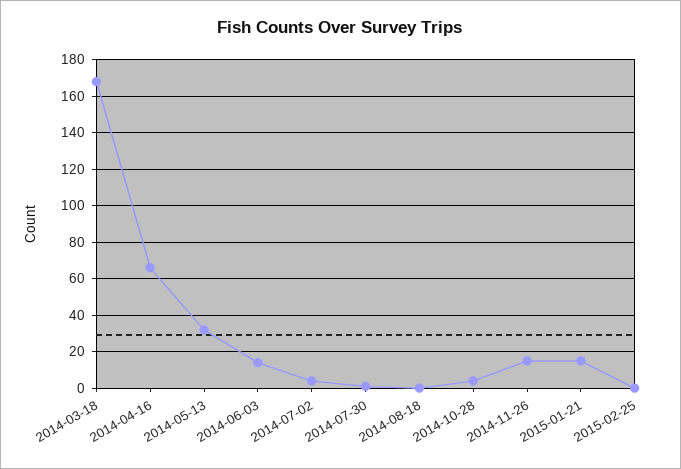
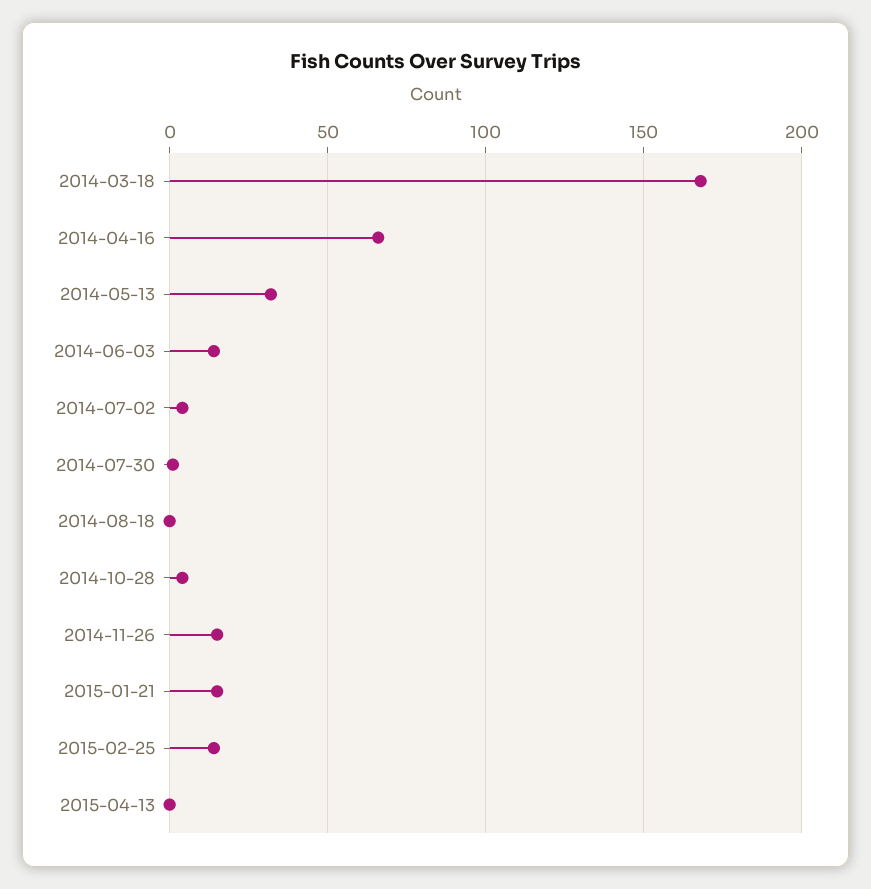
2015-02-25: 0 -> 15
2015-04-13: none -> 0

